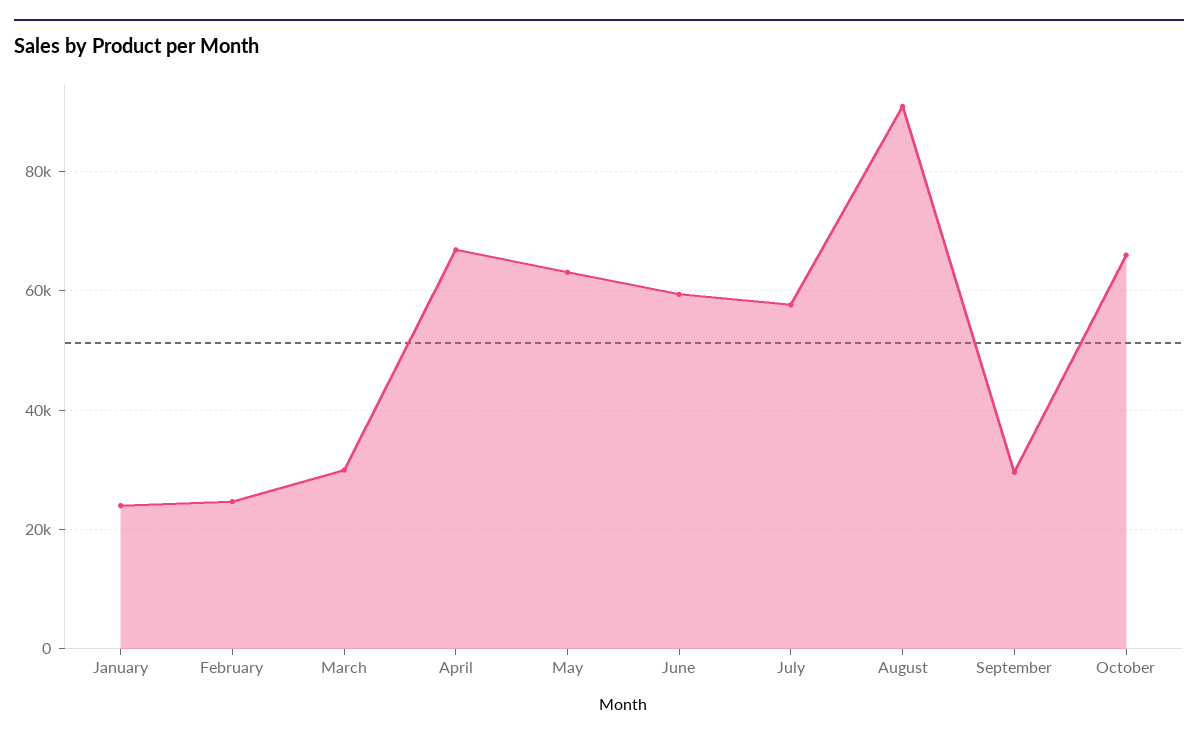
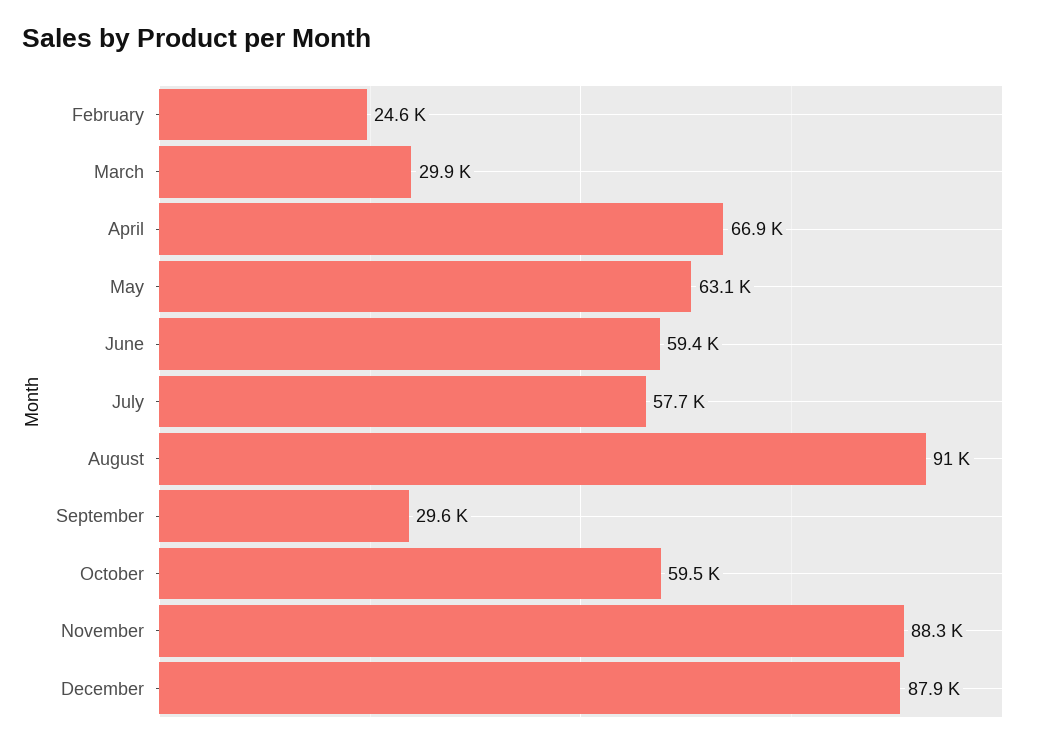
January: 24000 -> none
October: 66000 -> 59500
November: none -> 88300
December: none -> 87900

